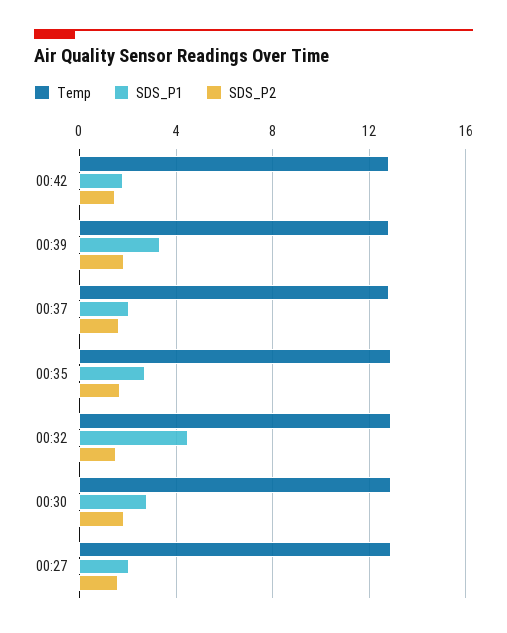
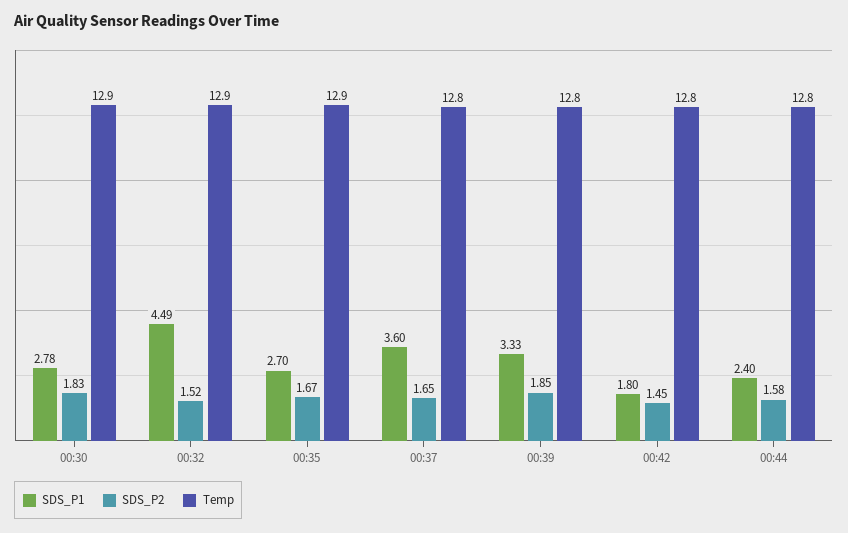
SDS_P1, 00:37: 2 -> 3.6
Temp, 00:27: 13 -> none
SDS_P1, 00:27: 2 -> none
SDS_P2, 00:27: 1.5 -> none
SDS_P1, 00:44: none -> 2.4
SDS_P2, 00:44: none -> 1.58
Temp, 00:44: none -> 12.8

